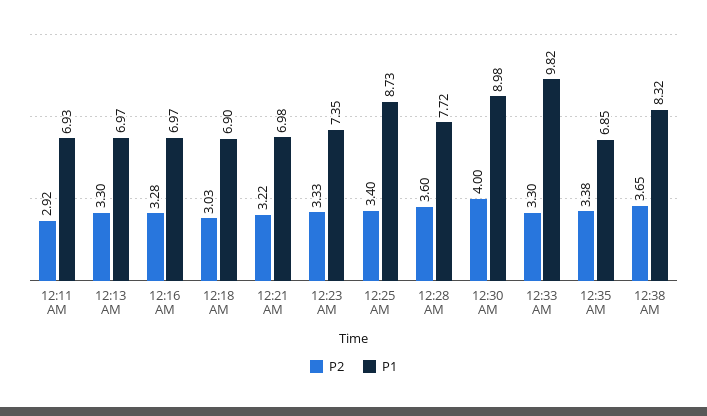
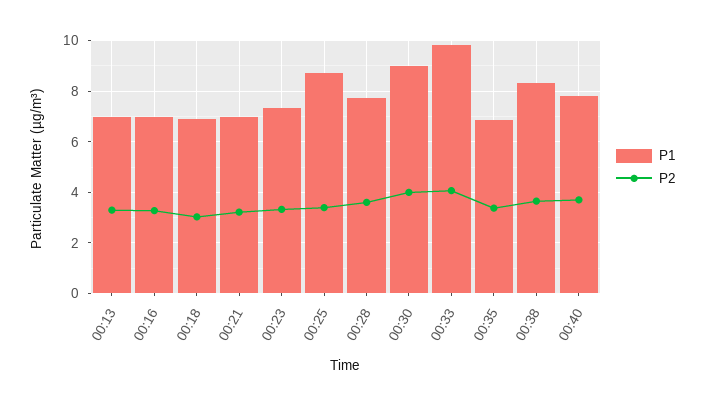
P2, 12:11 AM: 2.92 -> none
P1, 12:11 AM: 6.93 -> none
P2, 12:33 AM: 3.3 -> 4
P1, 00:40: none -> 7.75
P2, 00:40: none -> 3.75

